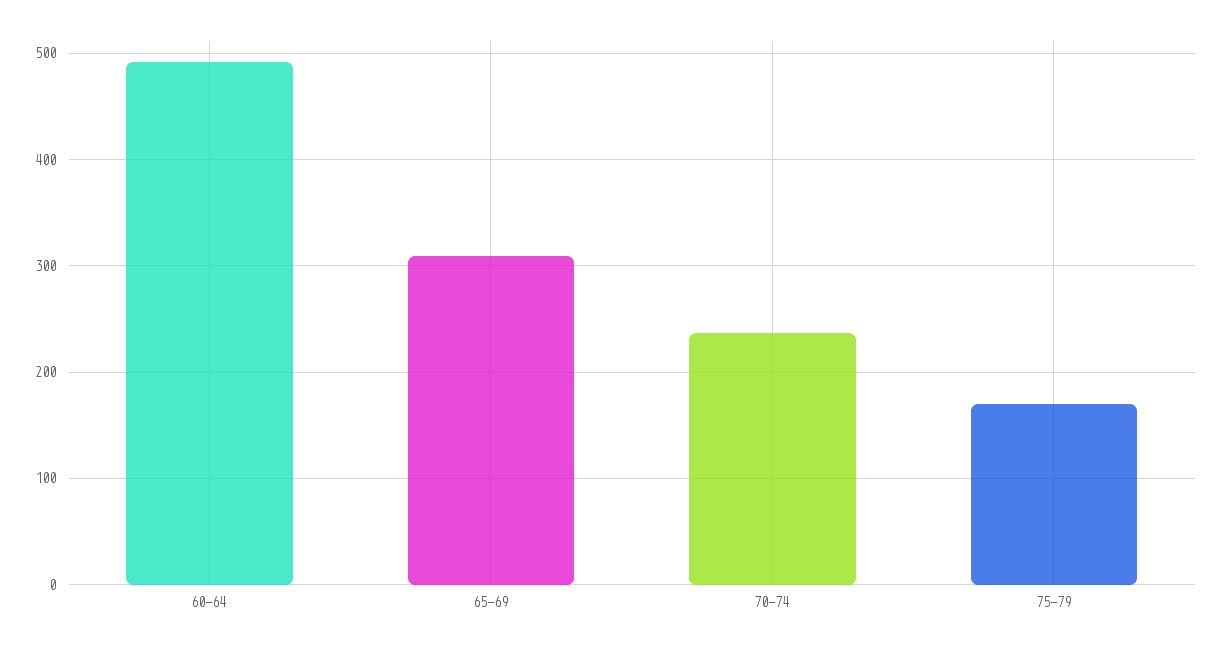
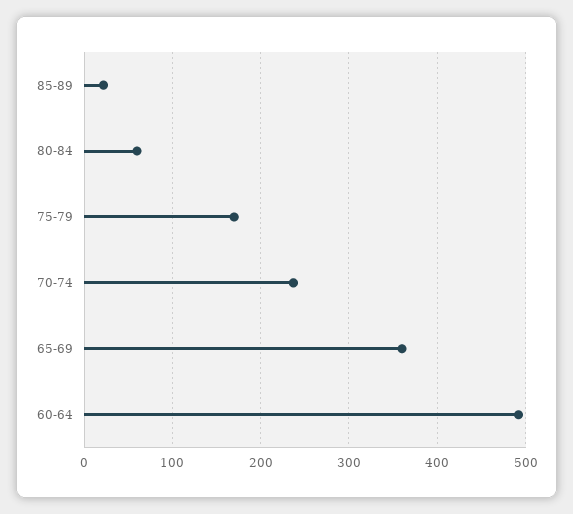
65-69: 310 -> 360
85-89: none -> 20
80-84: none -> 60

